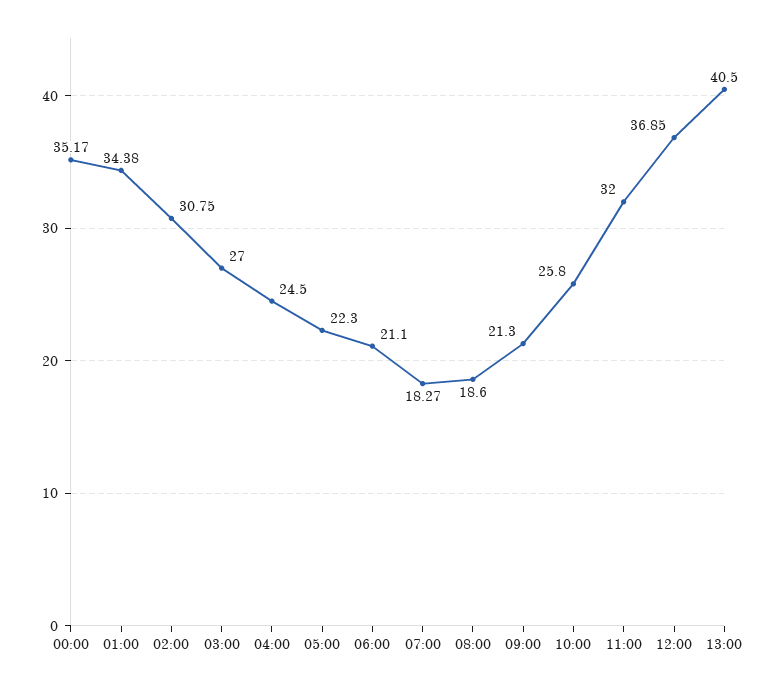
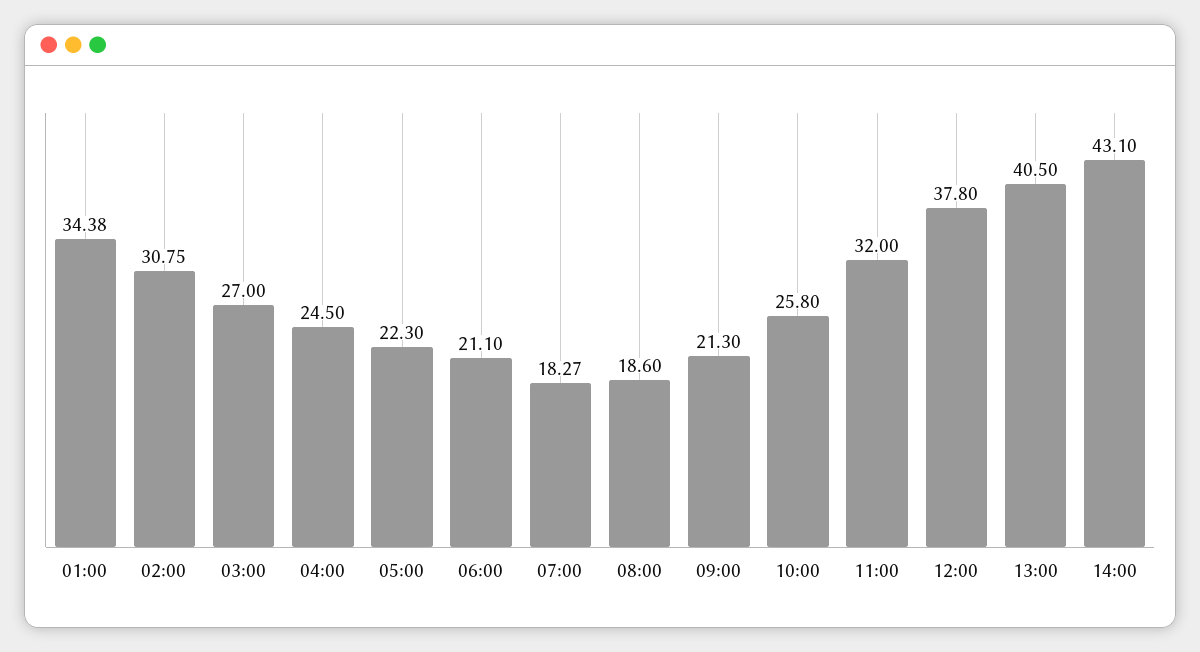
00:00: 35.17 -> none
12:00: 36.85 -> 37.8
14:00: none -> 43.1

